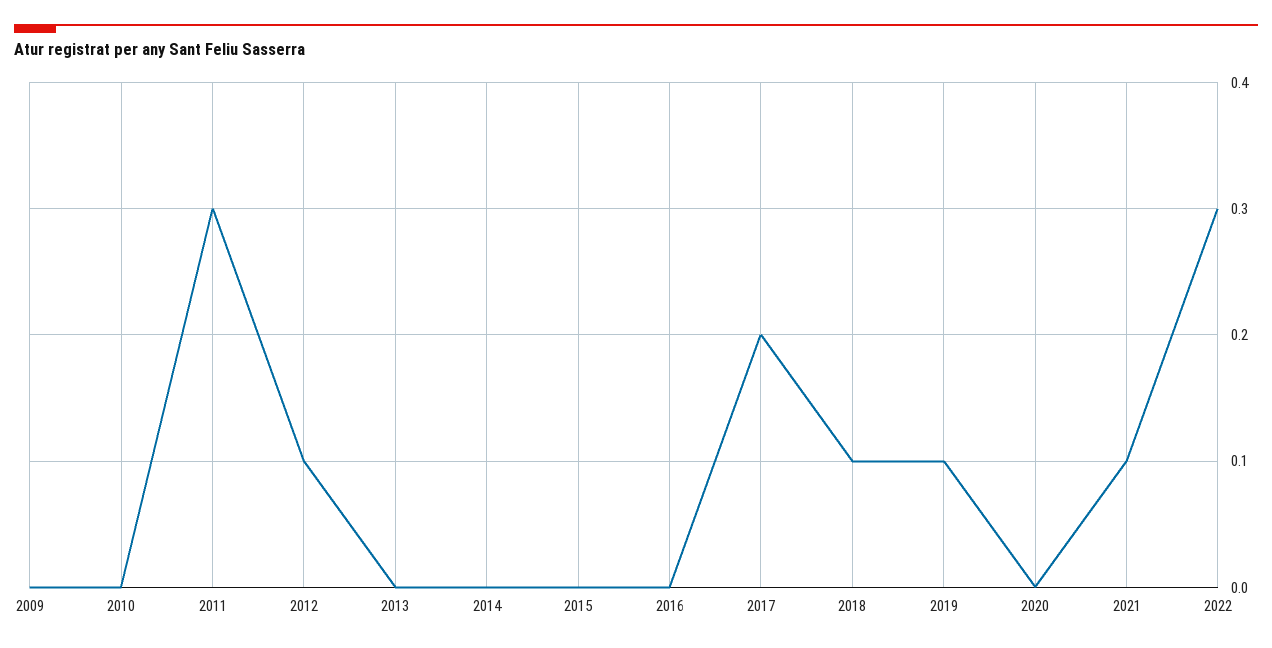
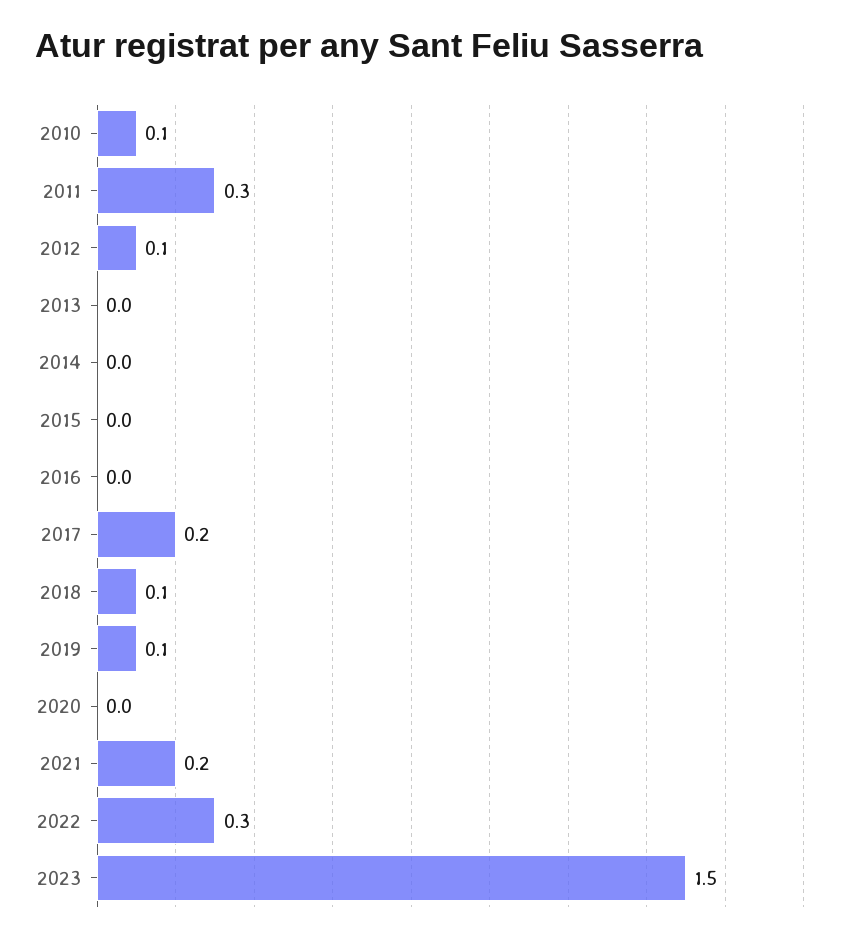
2009: 0 -> none
2010: 0 -> 0.1
2021: 0.1 -> 0.2
2023: none -> 1.5

